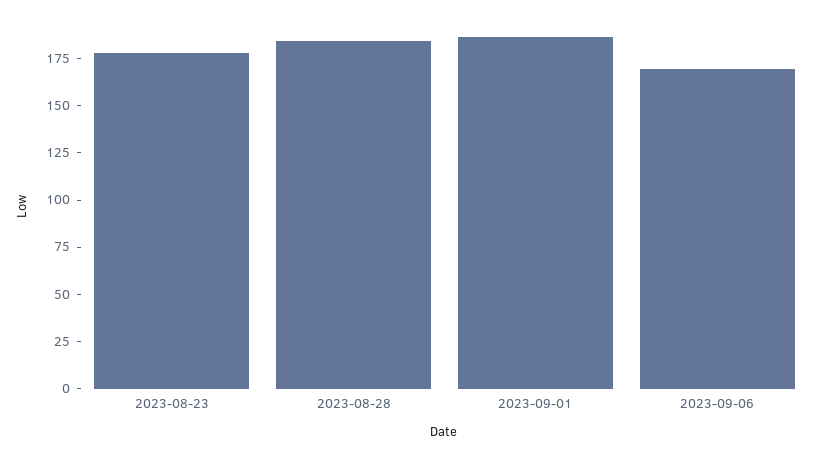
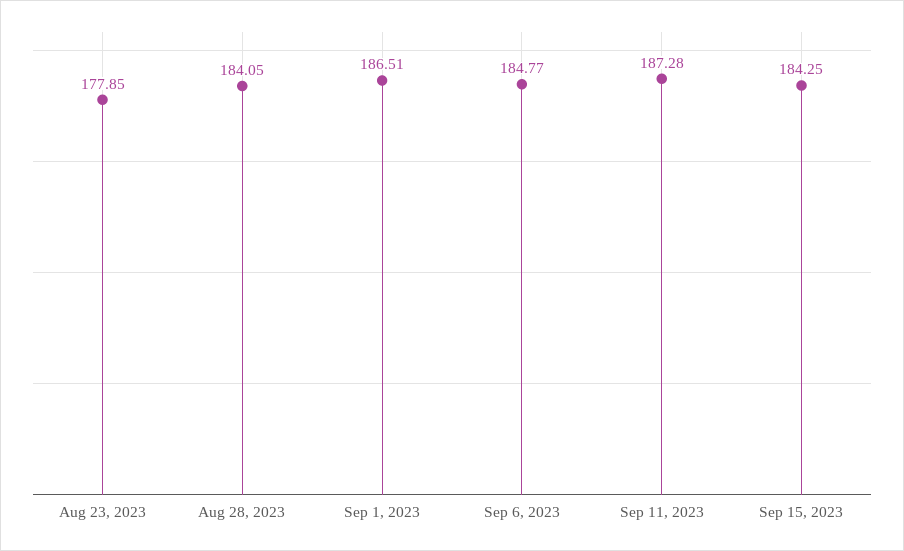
2023-09-06: 170 -> 184.77
Sep 11, 2023: none -> 187.28
Sep 15, 2023: none -> 184.25

